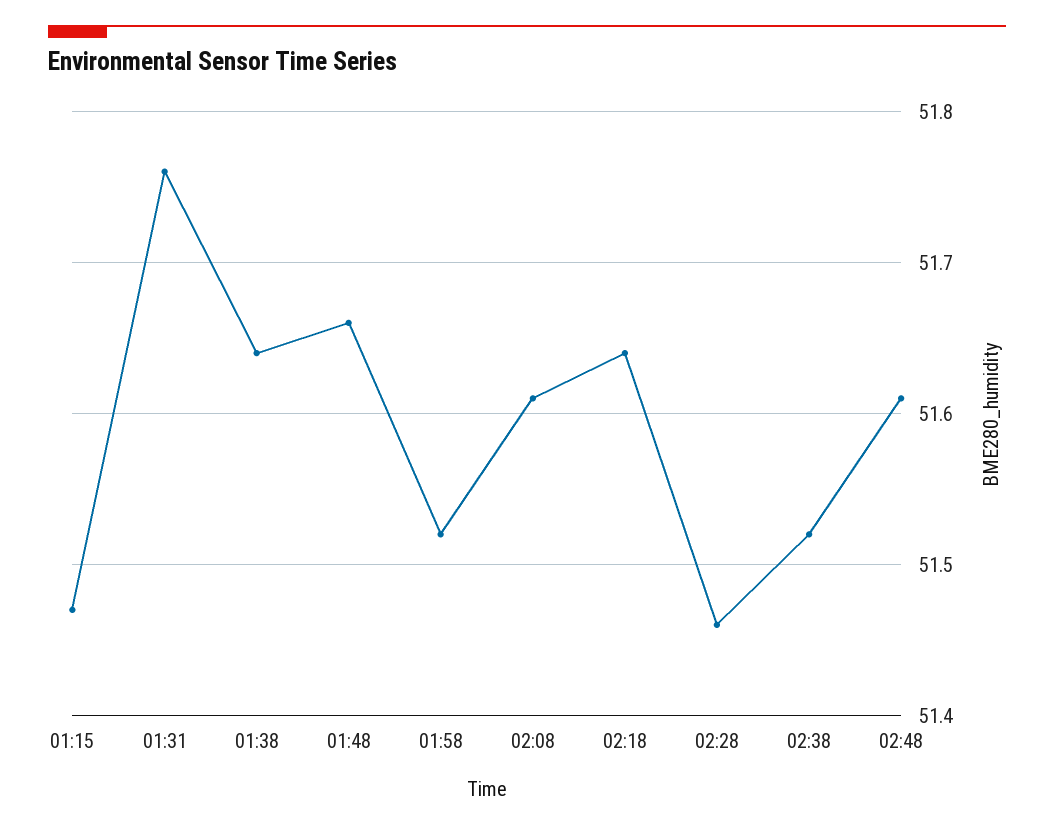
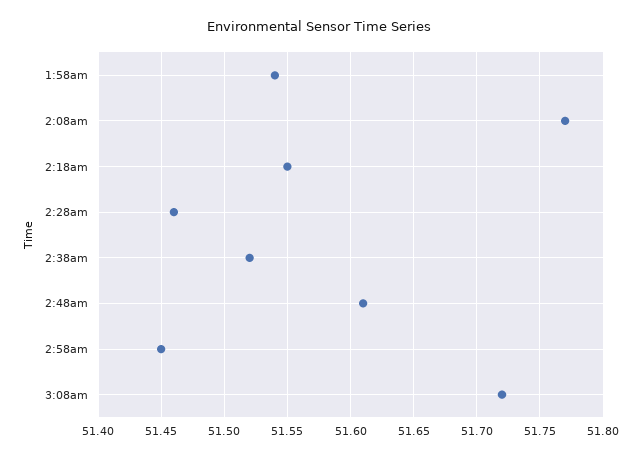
01:15: 51.47 -> none
01:31: 51.76 -> none
01:38: 51.64 -> none
01:48: 51.66 -> none
01:58: 51.52 -> 51.54
02:08: 51.61 -> 51.77
02:18: 51.64 -> 51.55
2:58am: none -> 51.45
3:08am: none -> 51.72

